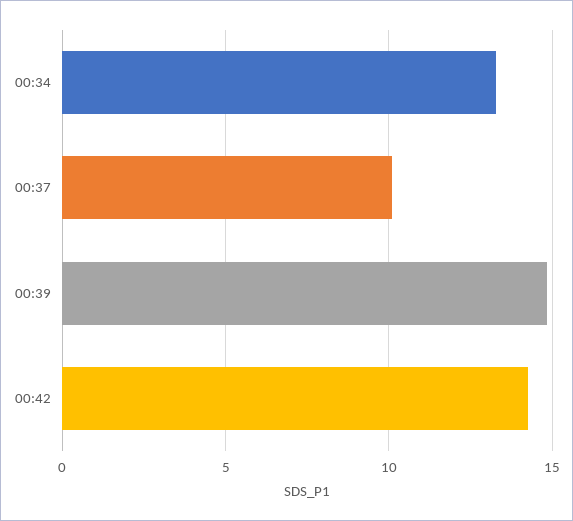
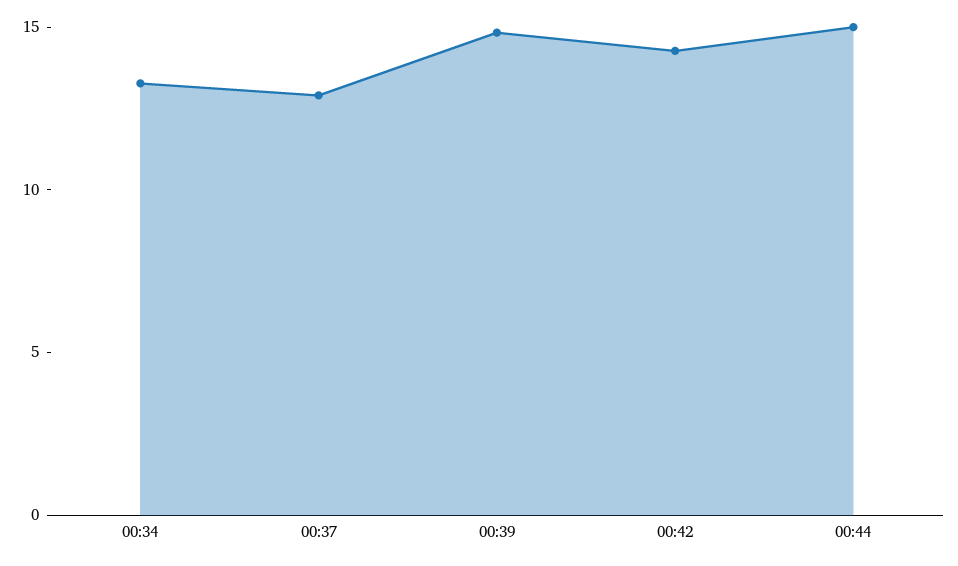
00:37: 10 -> 13
00:44: none -> 15

